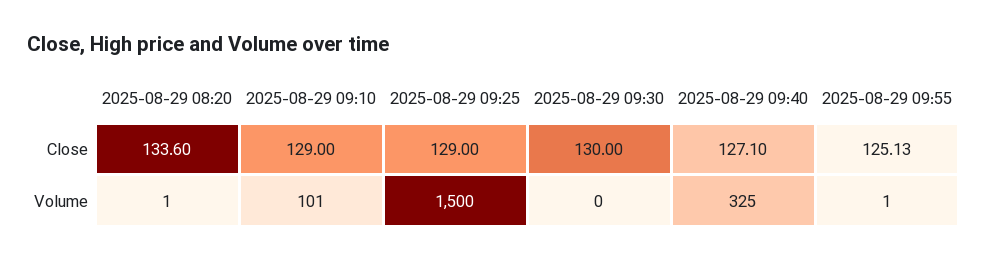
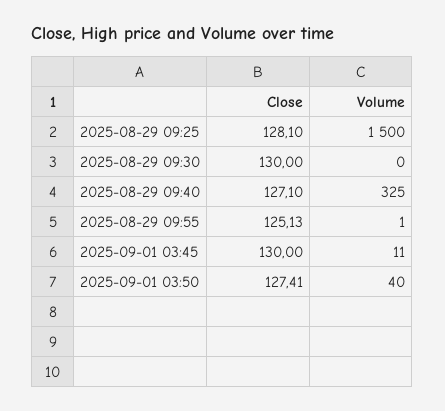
2025-08-29 08:20, Close: 133.6 -> none
2025-08-29 09:10, Close: 129 -> none
2025-08-29 09:25, Close: 129 -> 128.1
2025-08-29 08:20, Volume: 1 -> none
2025-08-29 09:10, Volume: 101 -> none
2025-09-01 03:45, Close: none -> 130
2025-09-01 03:45, Volume: none -> 11
2025-09-01 03:50, Close: none -> 127.41
2025-09-01 03:50, Volume: none -> 40

